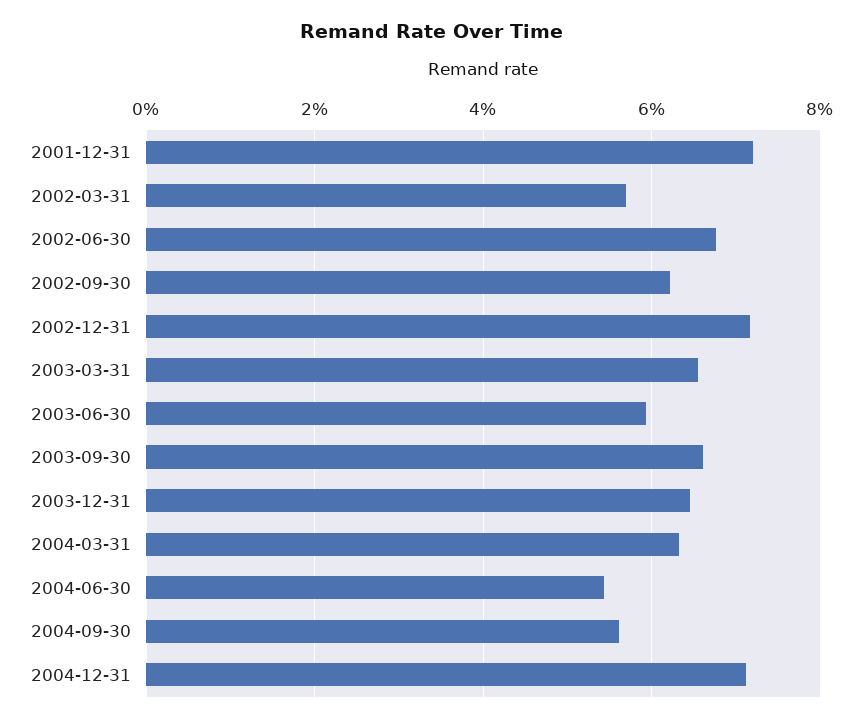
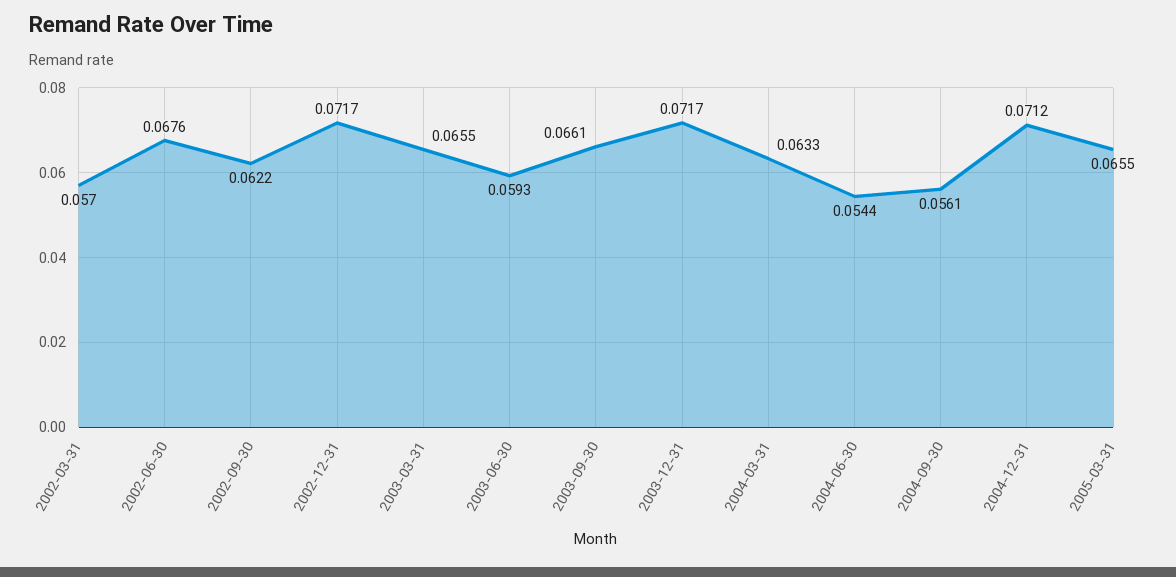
2001-12-31: 0.072 -> none
2003-12-31: 0.064 -> 0.0717
2005-03-31: none -> 0.0655

